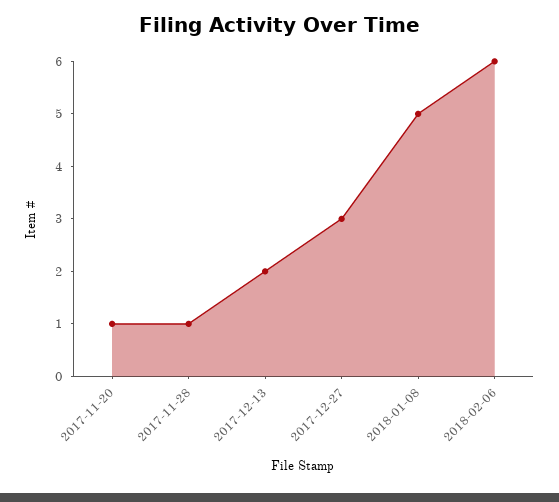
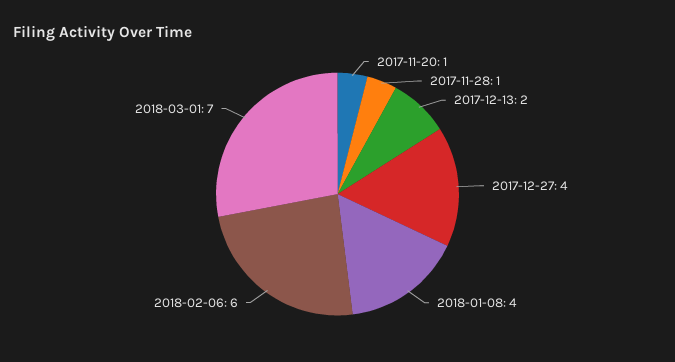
2017-12-27: 3 -> 4
2018-01-08: 5 -> 4
2018-03-01: none -> 7

